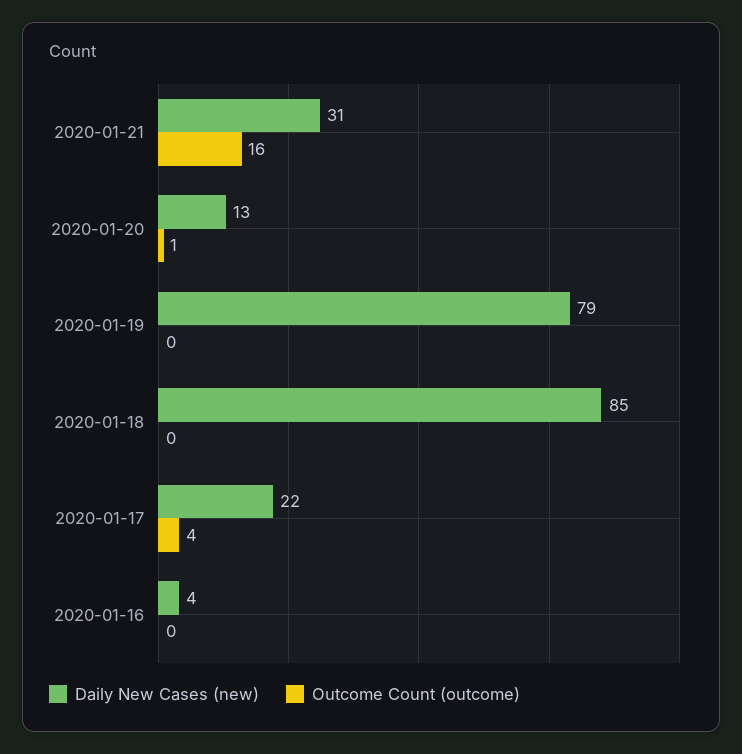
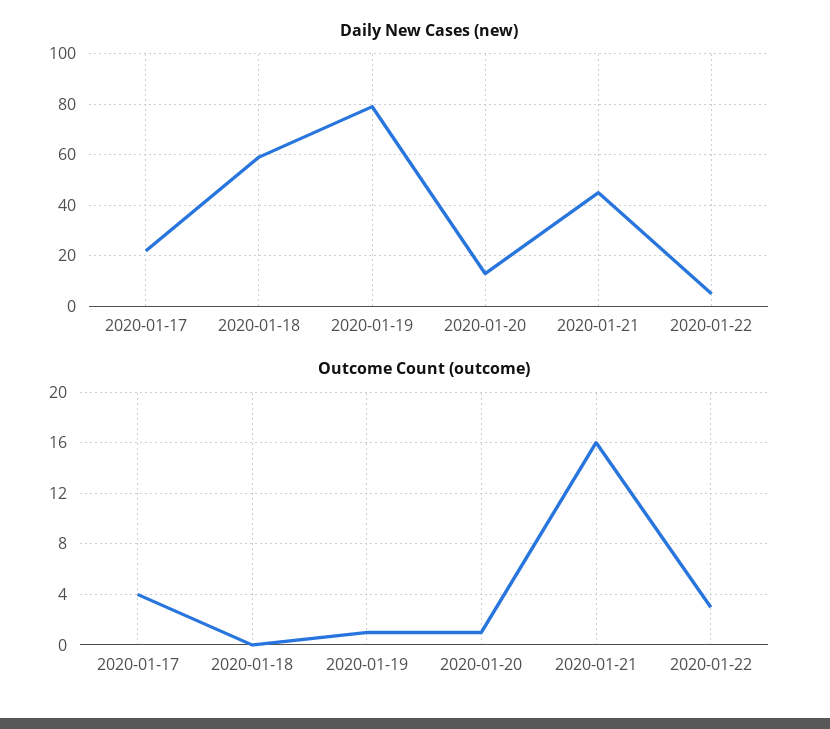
Daily New Cases (new), 2020-01-21: 31 -> 45
Outcome Count (outcome), 2020-01-19: 0 -> 1
Daily New Cases (new), 2020-01-18: 85 -> 60
Daily New Cases (new), 2020-01-16: 4 -> none
Outcome Count (outcome), 2020-01-16: 0 -> none
Daily New Cases (new), 2020-01-22: none -> 5
Outcome Count (outcome), 2020-01-22: none -> 3

